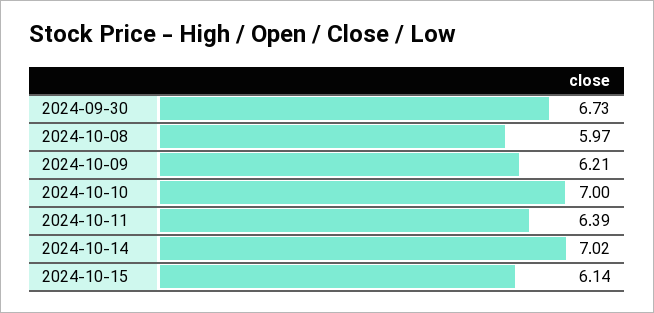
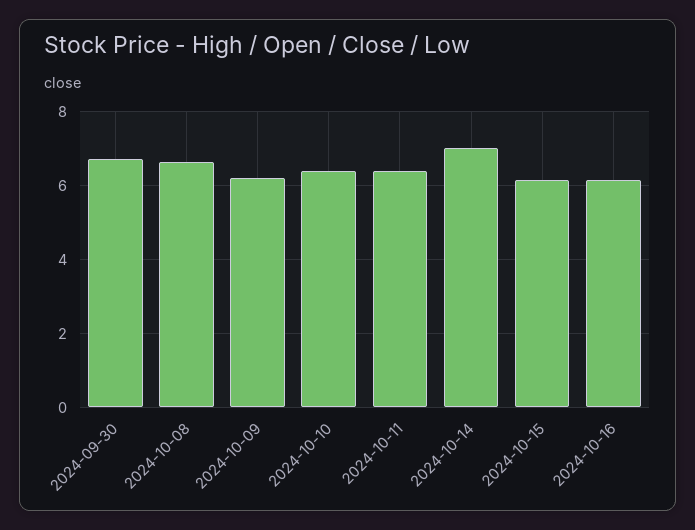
2024-10-08: 5.97 -> 6.6
2024-10-10: 7 -> 6.4
2024-10-16: none -> 6.2

